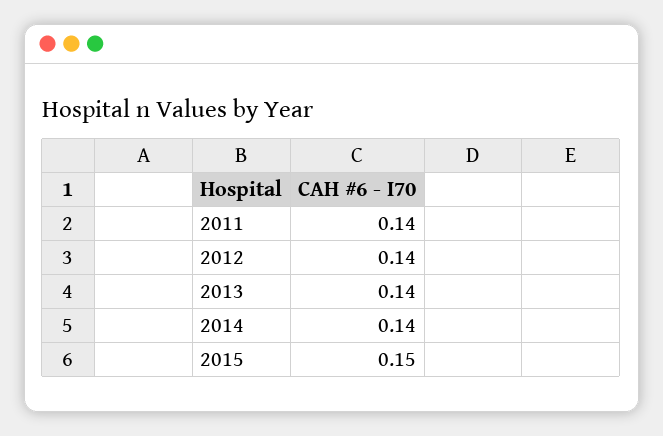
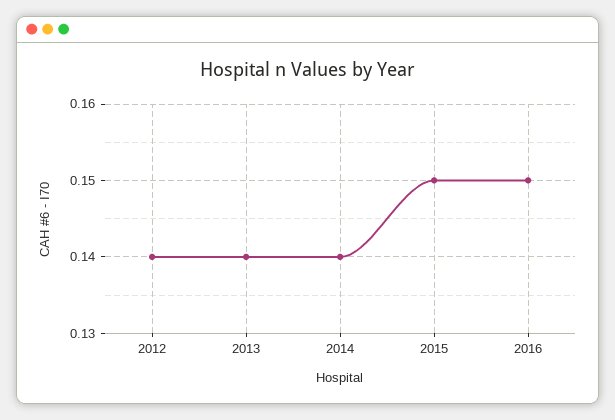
2011: 0.14 -> none
2016: none -> 0.15

